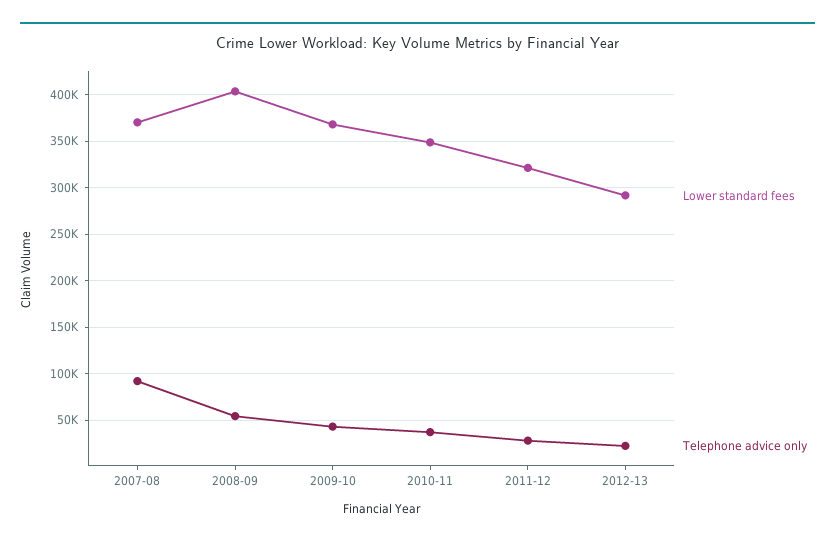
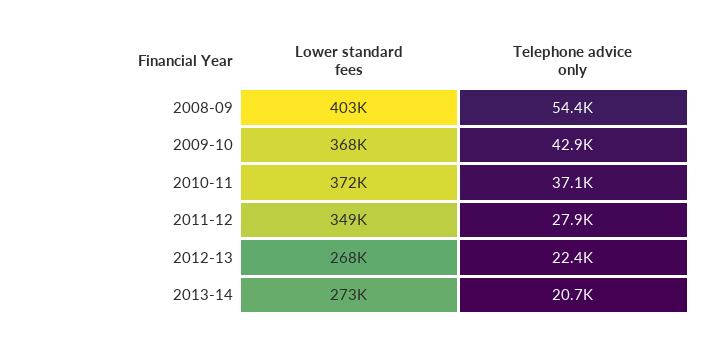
Lower standard fees, 2007-08: 370000 -> none
Telephone advice only, 2007-08: 90000 -> none
Lower standard fees, 2010-11: 350000 -> 372000
Lower standard fees, 2011-12: 320000 -> 349000
Lower standard fees, 2012-13: 290000 -> 268000
Lower standard fees, 2013-14: none -> 273000
Telephone advice only, 2013-14: none -> 20700

